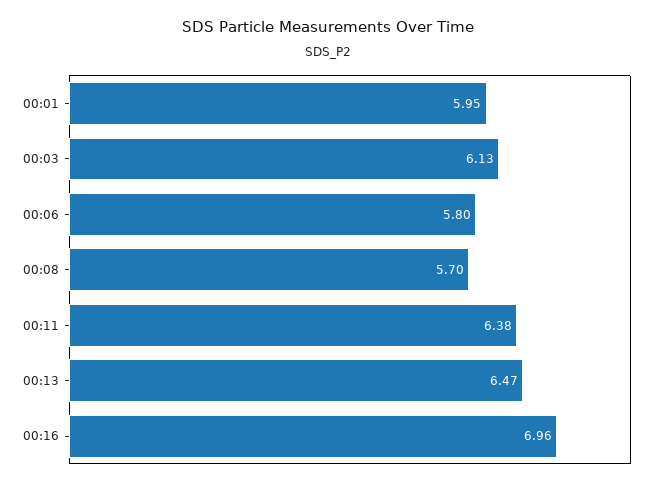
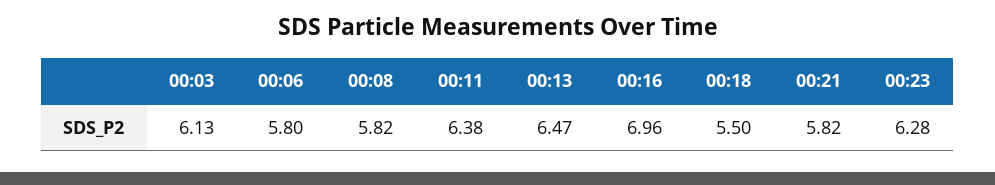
00:01: 5.95 -> none
00:08: 5.7 -> 5.82
00:18: none -> 5.5
00:21: none -> 5.82
00:23: none -> 6.28

